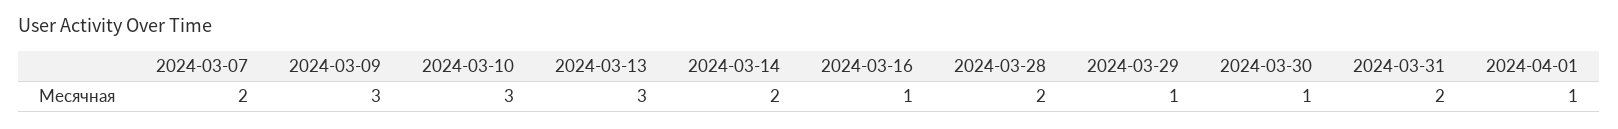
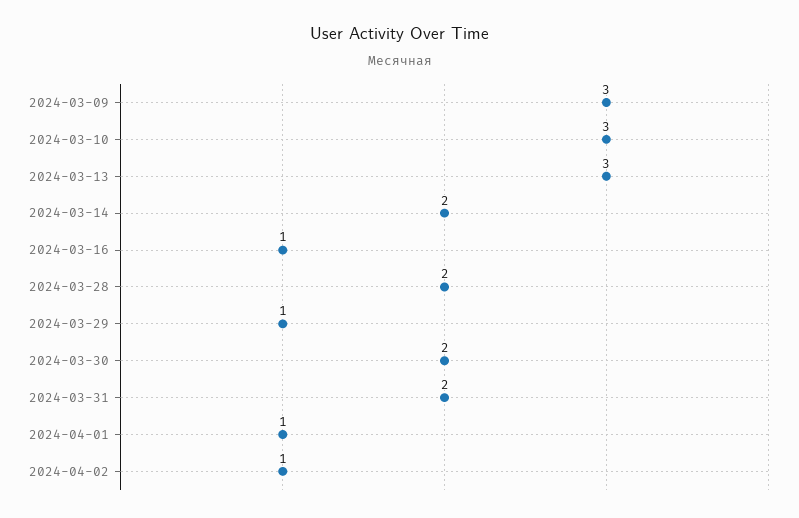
2024-03-07: 2 -> none
2024-03-30: 1 -> 2
2024-04-02: none -> 1

